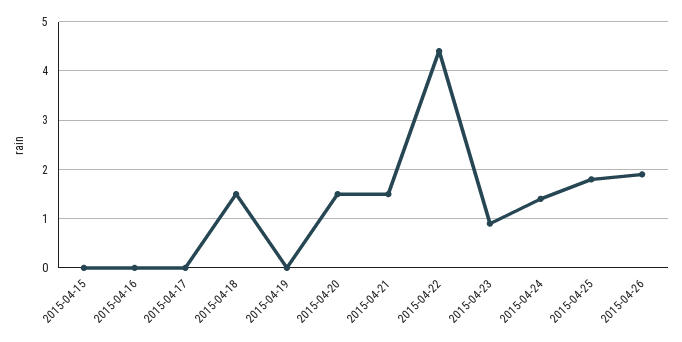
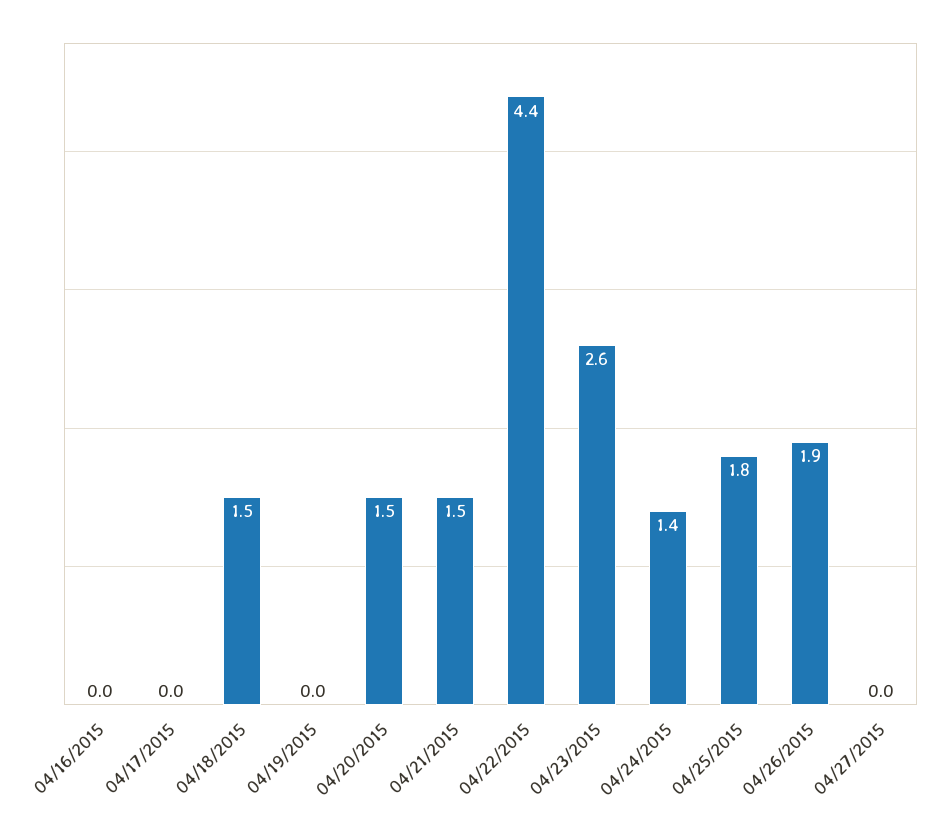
2015-04-15: 0 -> none
2015-04-23: 1 -> 2.6
04/27/2015: none -> 0

